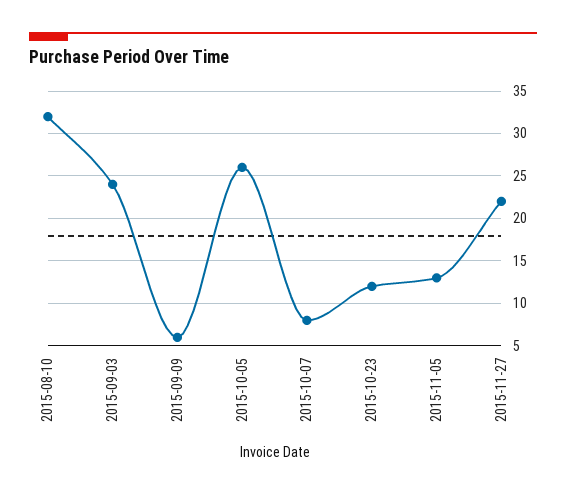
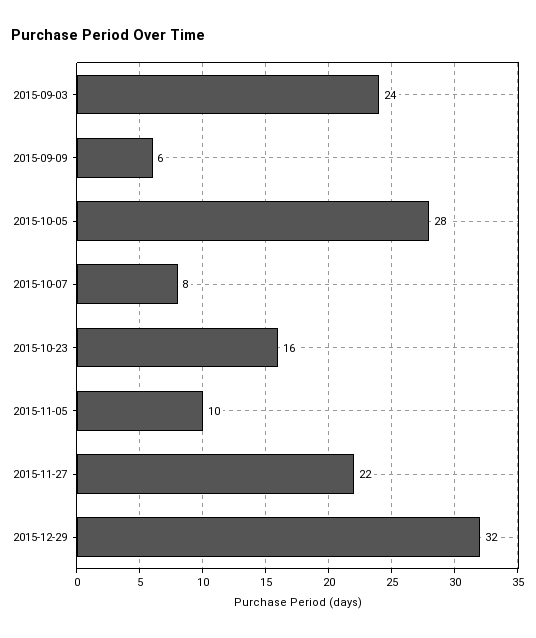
2015-08-10: 32 -> none
2015-10-05: 26 -> 28
2015-10-23: 12 -> 16
2015-11-05: 13 -> 10
2015-12-29: none -> 32

